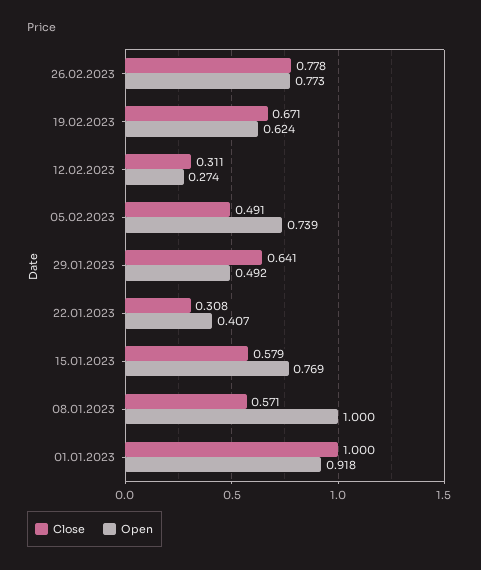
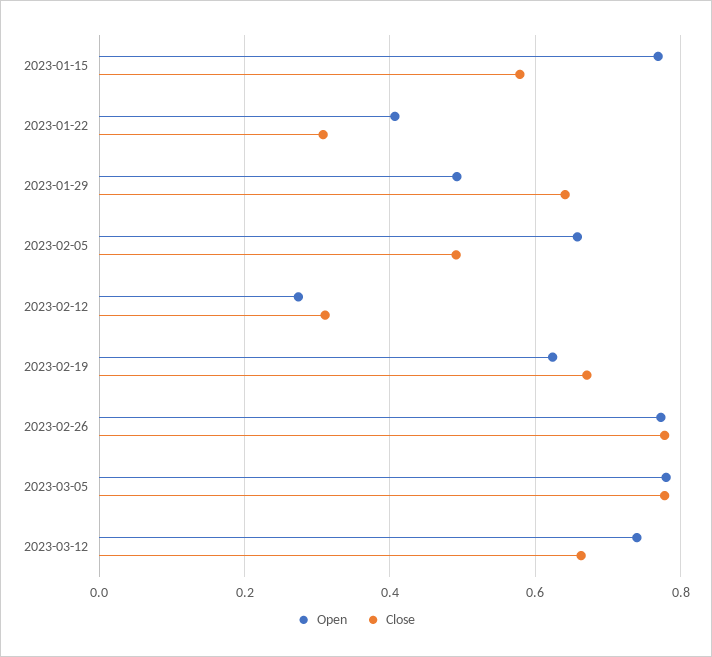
Open, 05.02.2023: 0.739 -> 0.66
Close, 08.01.2023: 0.571 -> none
Open, 08.01.2023: 1 -> none
Close, 01.01.2023: 1 -> none
Open, 01.01.2023: 0.918 -> none
Open, 2023-03-05: none -> 0.78
Close, 2023-03-05: none -> 0.78
Open, 2023-03-12: none -> 0.74
Close, 2023-03-12: none -> 0.66

